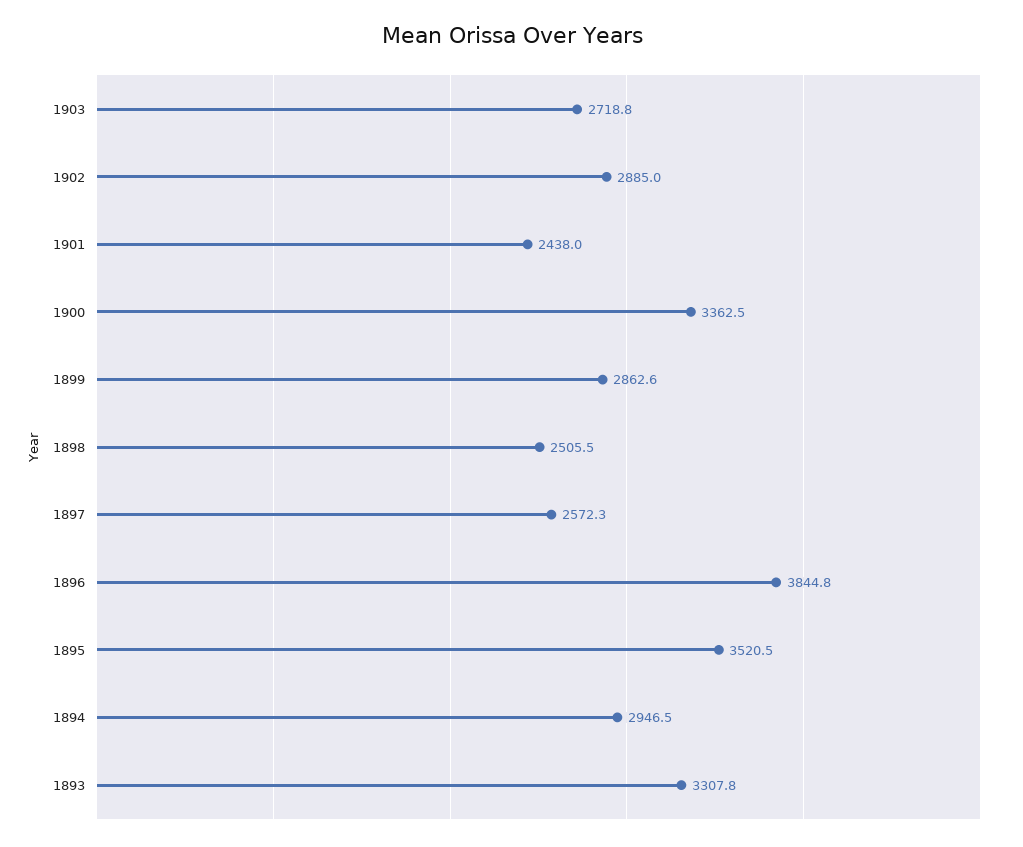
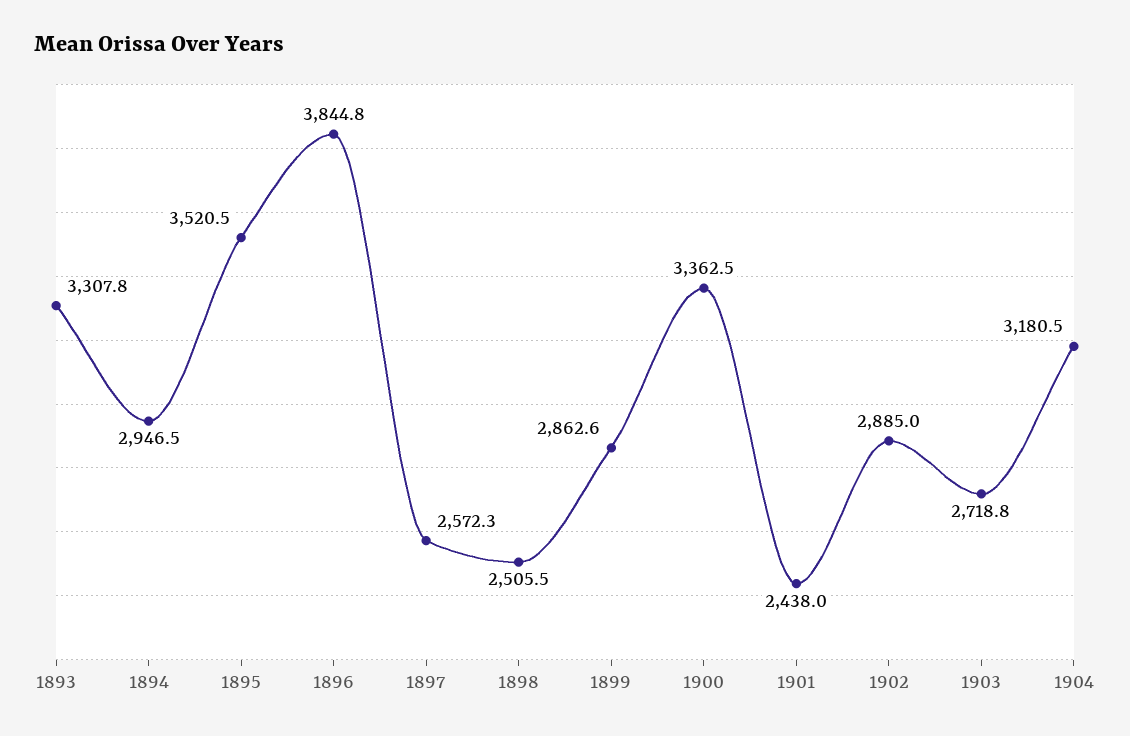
1904: none -> 3180.5

